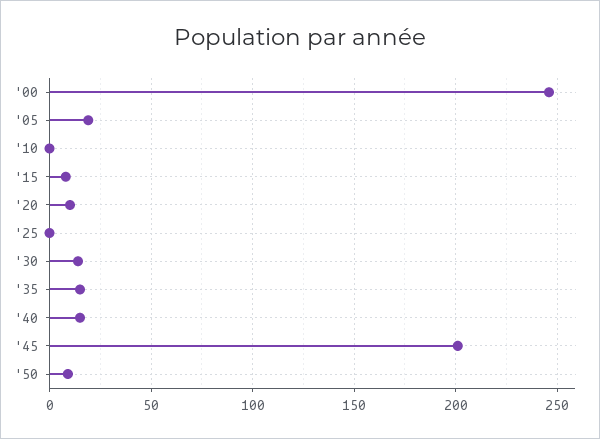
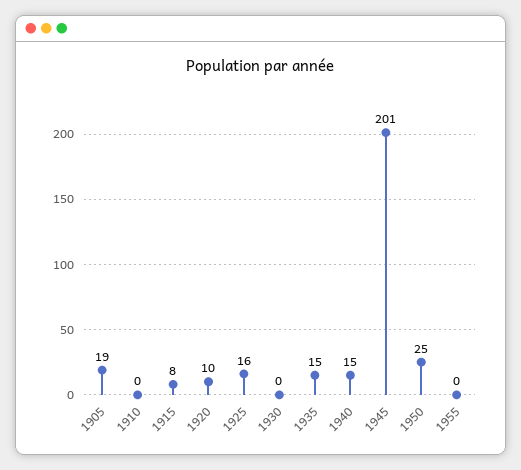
'00: 245 -> none
'25: 0 -> 16
'30: 15 -> 0
'50: 10 -> 25
1955: none -> 0

